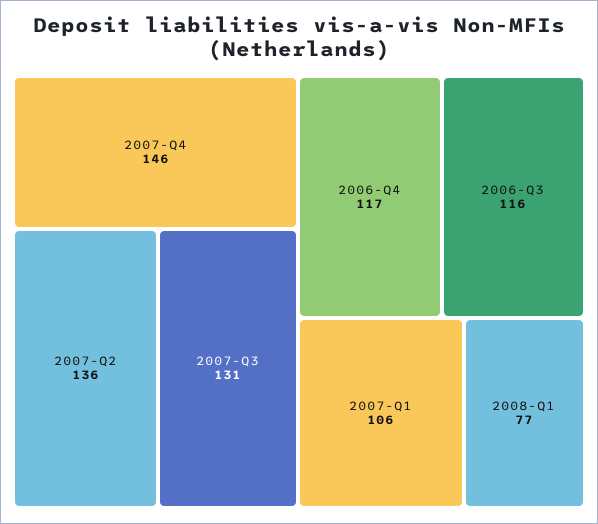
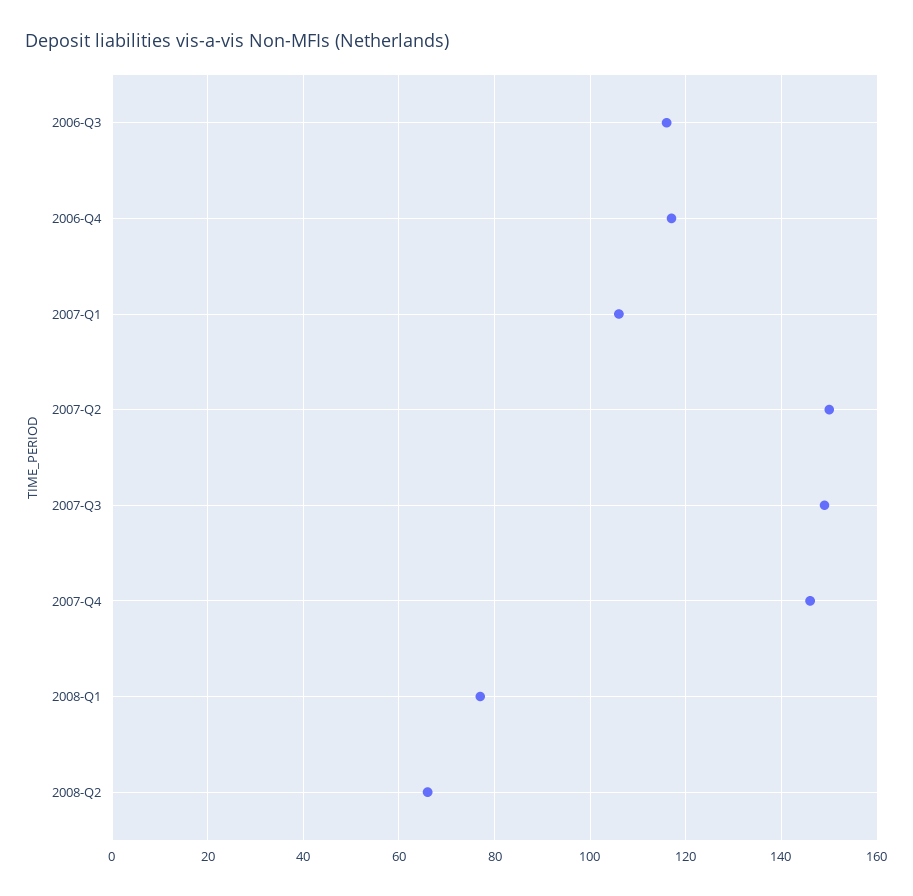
2007-Q2: 136 -> 150
2007-Q3: 131 -> 150
2008-Q2: none -> 65

